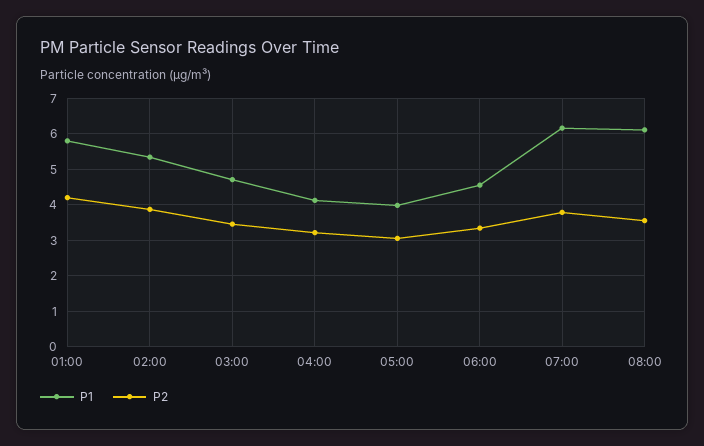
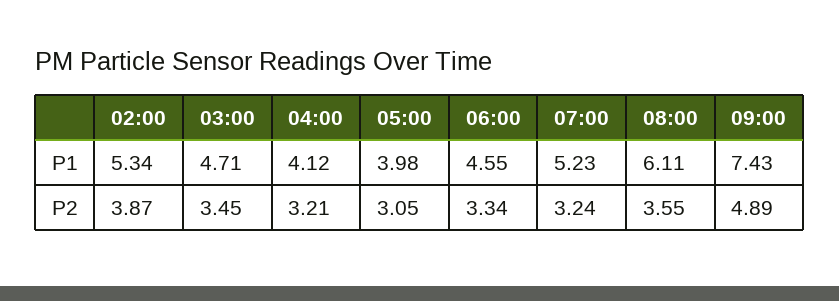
P1, 01:00: 5.8 -> none
P2, 01:00: 4.2 -> none
P1, 07:00: 6.2 -> 5.23
P2, 07:00: 3.8 -> 3.24
P1, 09:00: none -> 7.43
P2, 09:00: none -> 4.89

